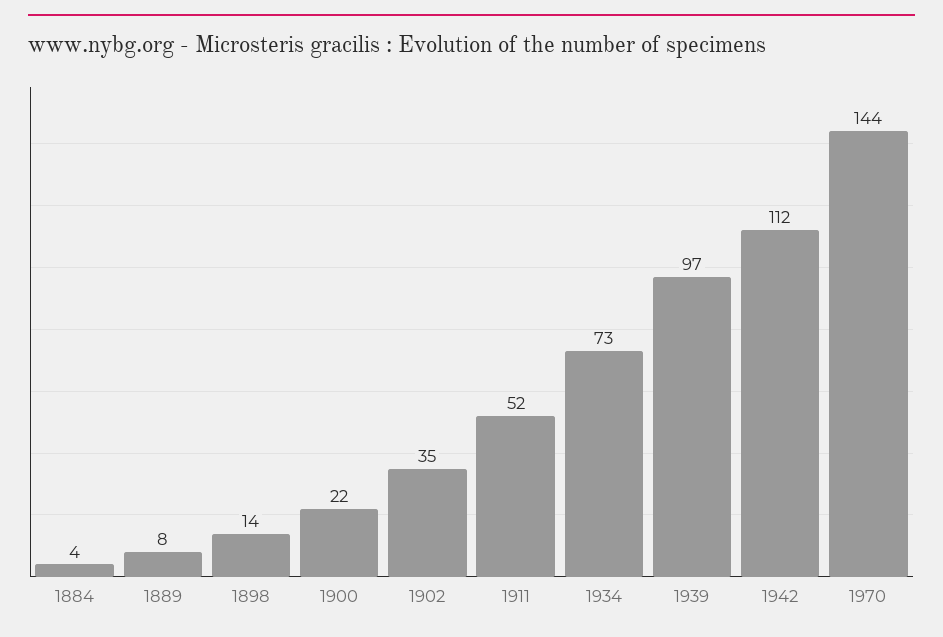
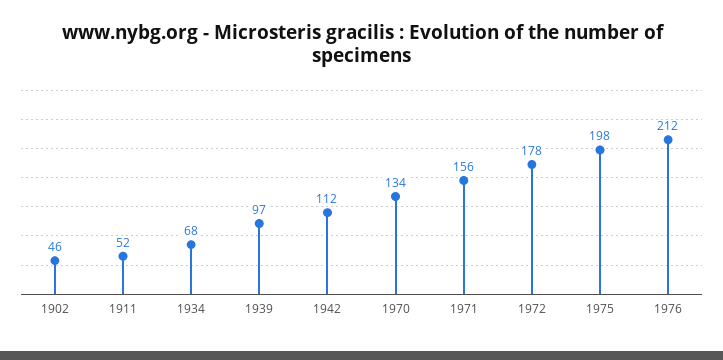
1884: 4 -> none
1889: 8 -> none
1898: 14 -> none
1900: 22 -> none
1902: 35 -> 46
1934: 73 -> 68
1970: 144 -> 134
1971: none -> 156
1972: none -> 178
1975: none -> 198
1976: none -> 212

